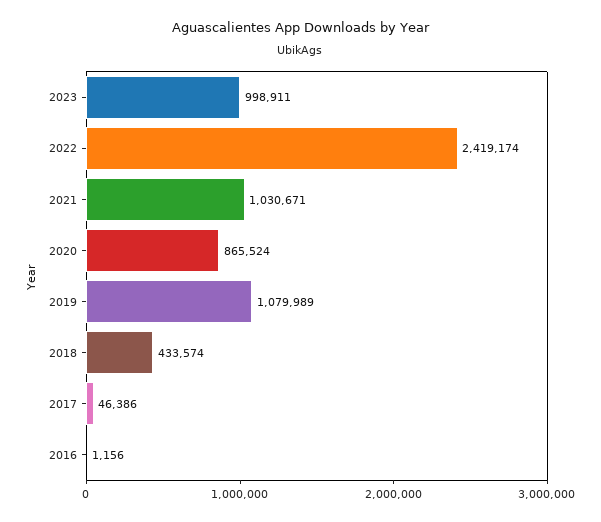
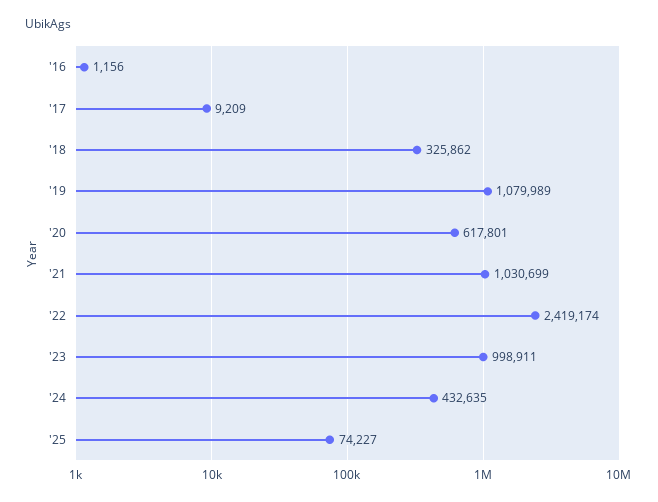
2021: 1030671 -> 1030699
2020: 865524 -> 617801
2018: 433574 -> 325862
2017: 46386 -> 9209
'24: none -> 432635
'25: none -> 74227

